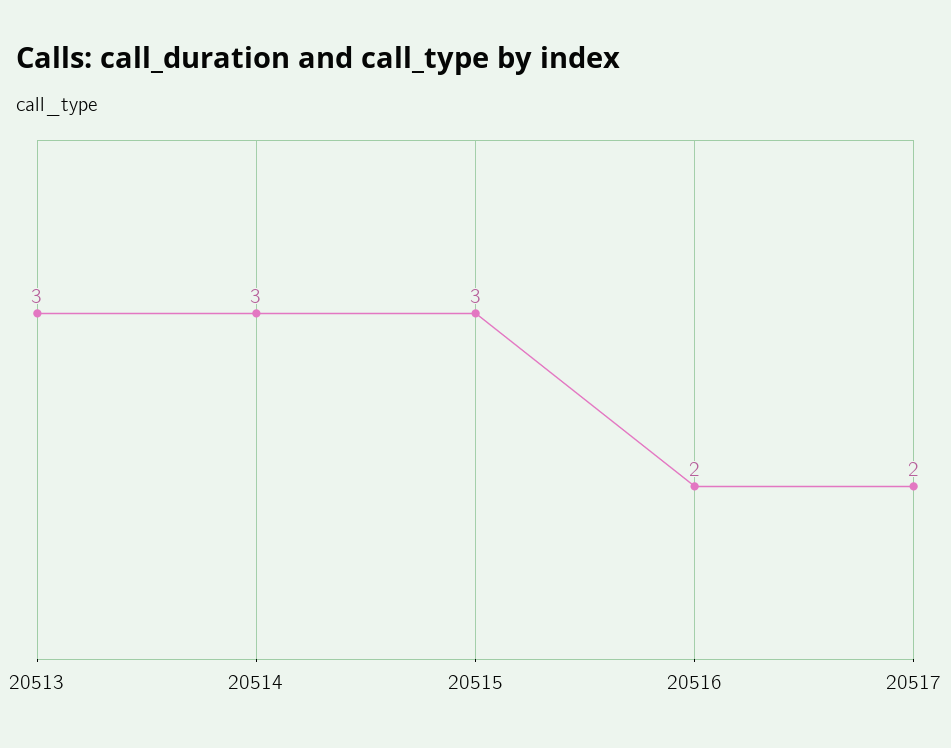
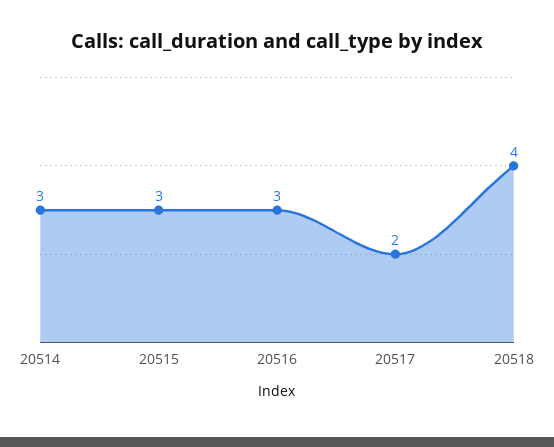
20513: 3 -> none
20516: 2 -> 3
20518: none -> 4

